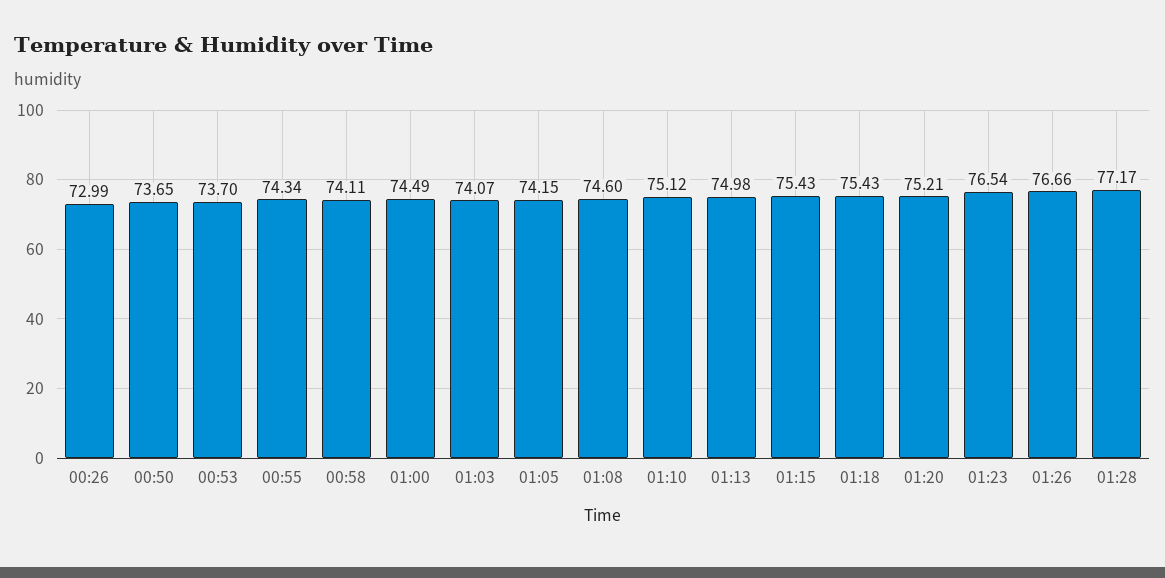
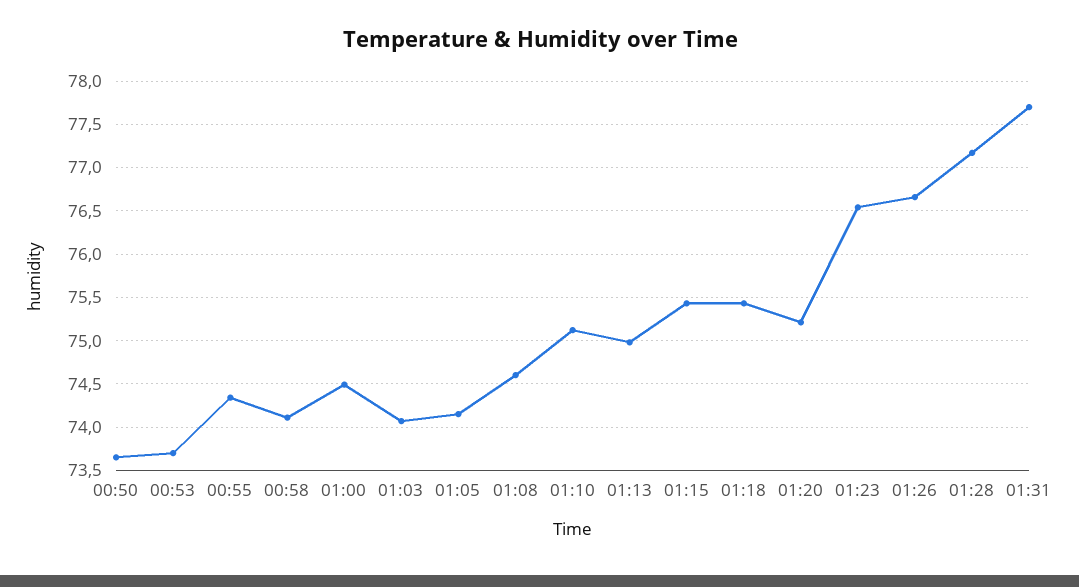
00:26: 72.99 -> none
01:31: none -> 77.7

